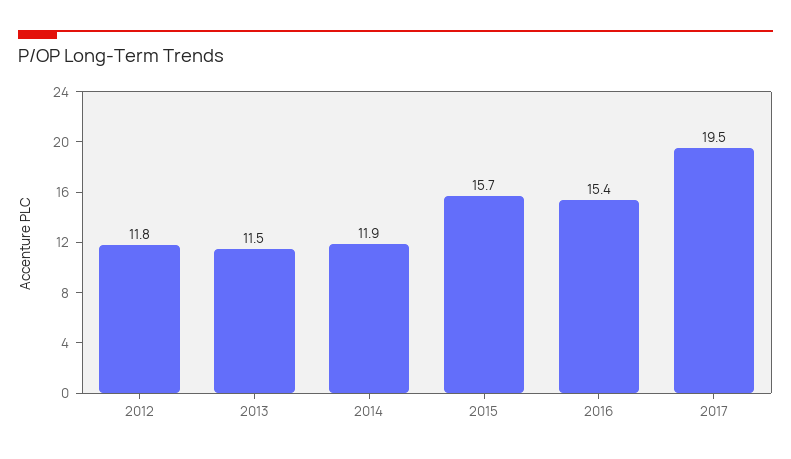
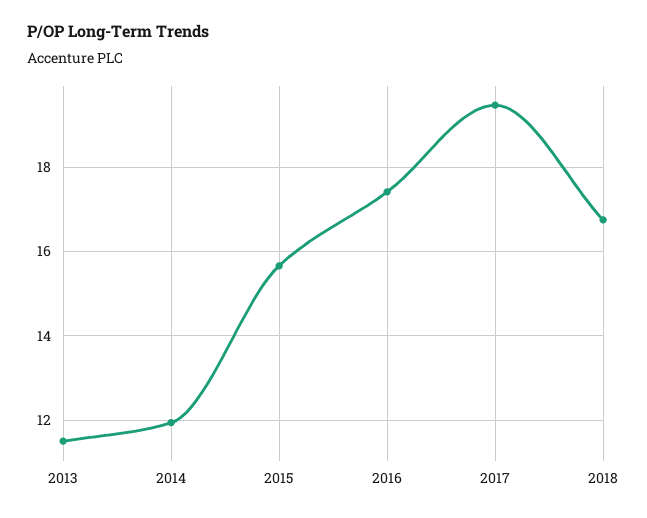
2012: 11.8 -> none
2016: 15.4 -> 17.4
2018: none -> 16.8

